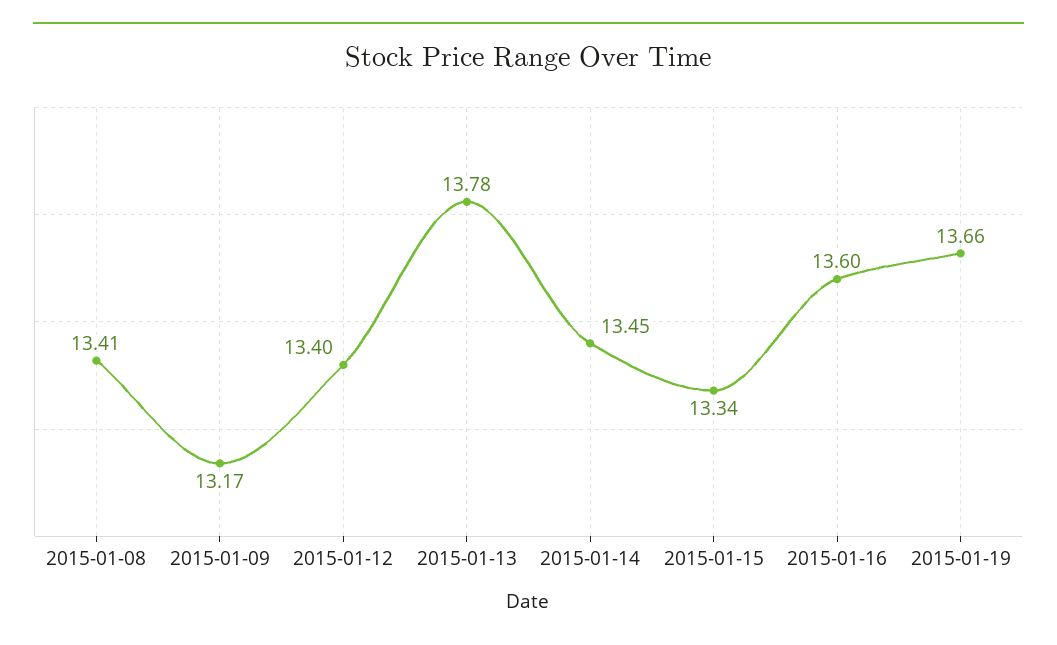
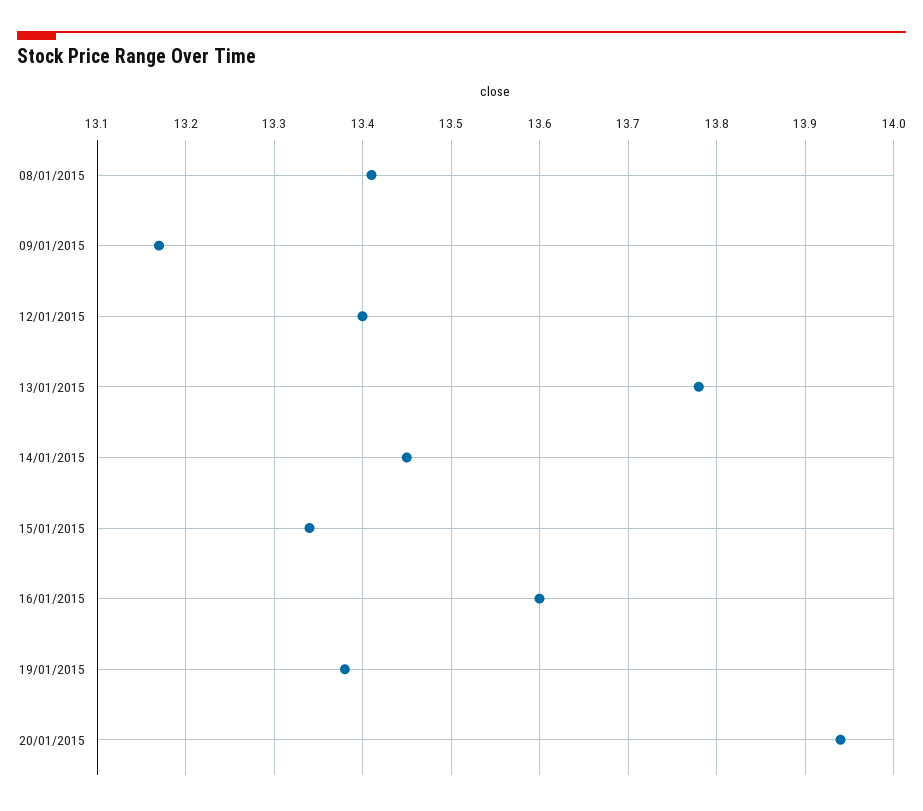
2015-01-19: 13.66 -> 13.38
20/01/2015: none -> 13.94

